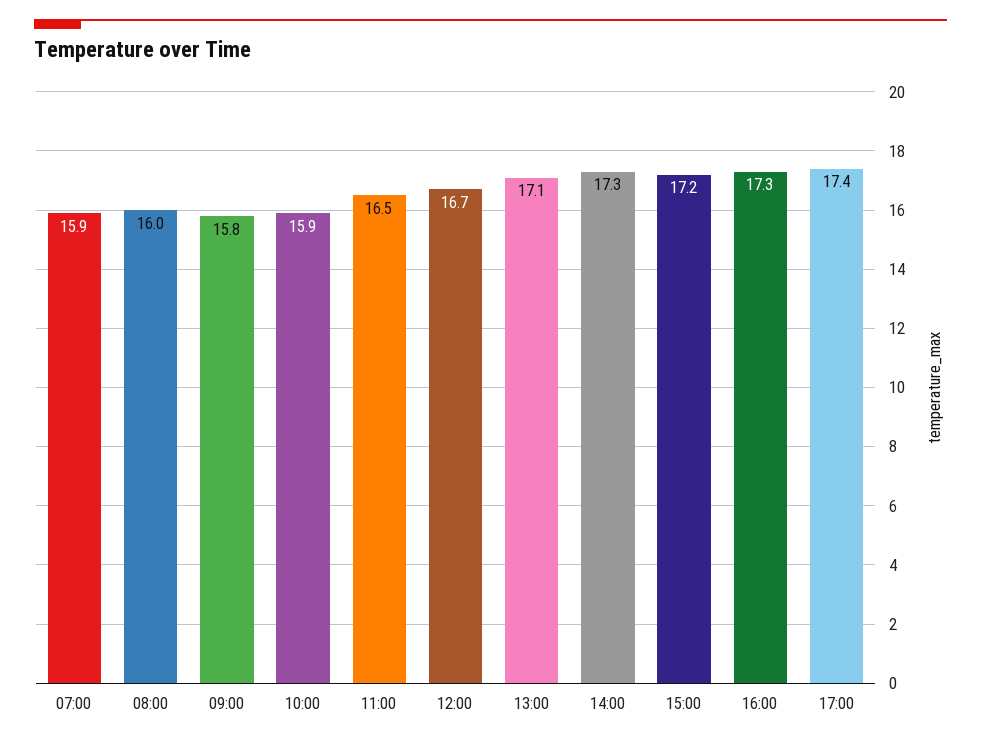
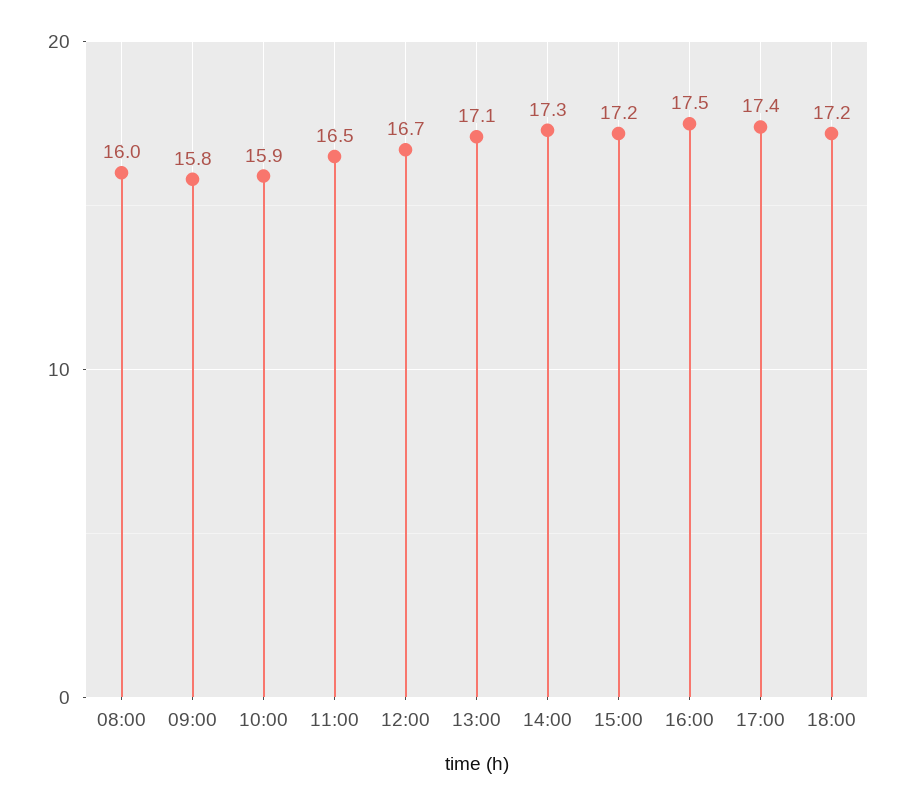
07:00: 15.9 -> none
16:00: 17.3 -> 17.5
18:00: none -> 17.2

